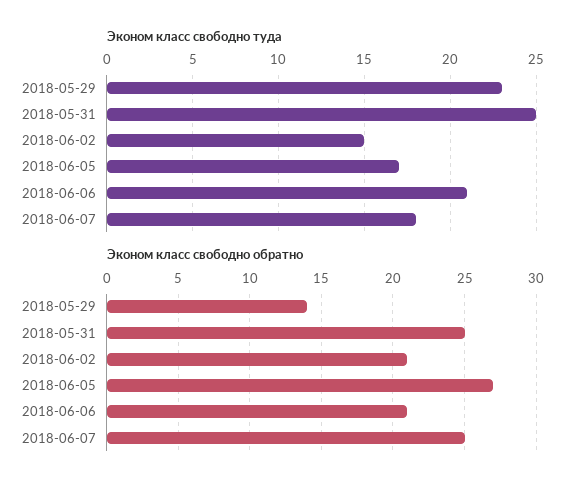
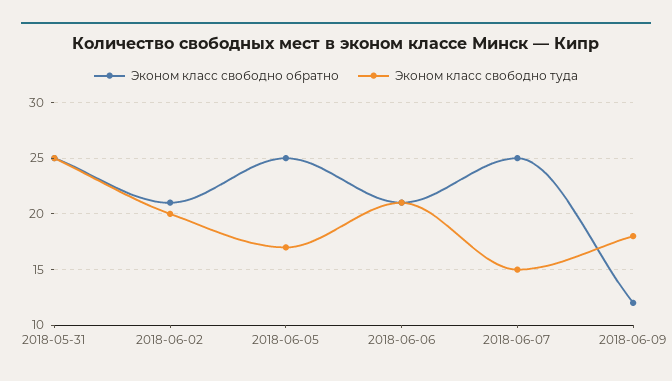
Эконом класс свободно туда, 2018-05-29: 23 -> none
Эконом класс свободно туда, 2018-06-02: 15 -> 20
Эконом класс свободно туда, 2018-06-07: 18 -> 15
Эконом класс свободно обратно, 2018-05-29: 14 -> none
Эконом класс свободно обратно, 2018-06-05: 27 -> 25
Эконом класс свободно обратно, 2018-06-09: none -> 12
Эконом класс свободно туда, 2018-06-09: none -> 18

